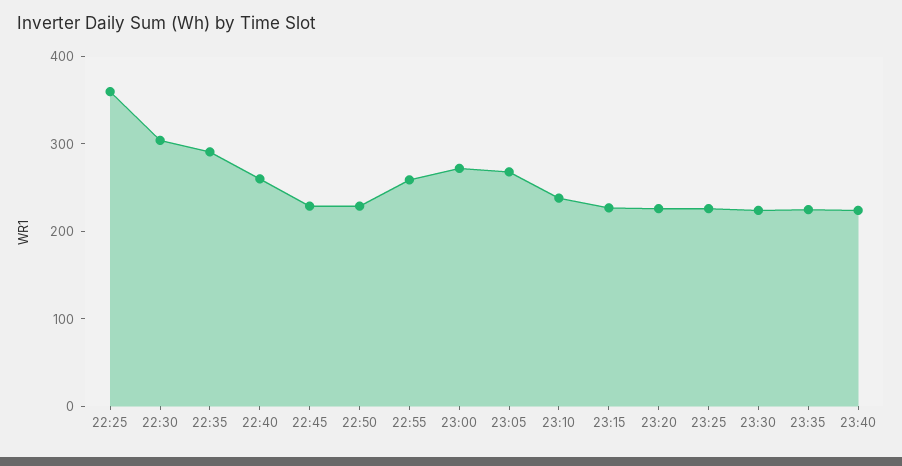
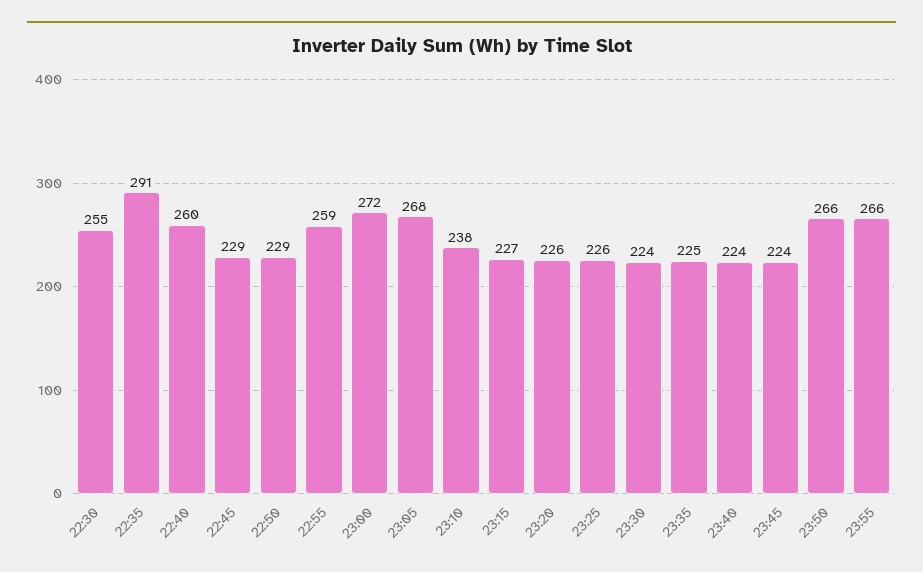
22:25: 360 -> none
22:30: 300 -> 255
23:45: none -> 224
23:50: none -> 266
23:55: none -> 266

